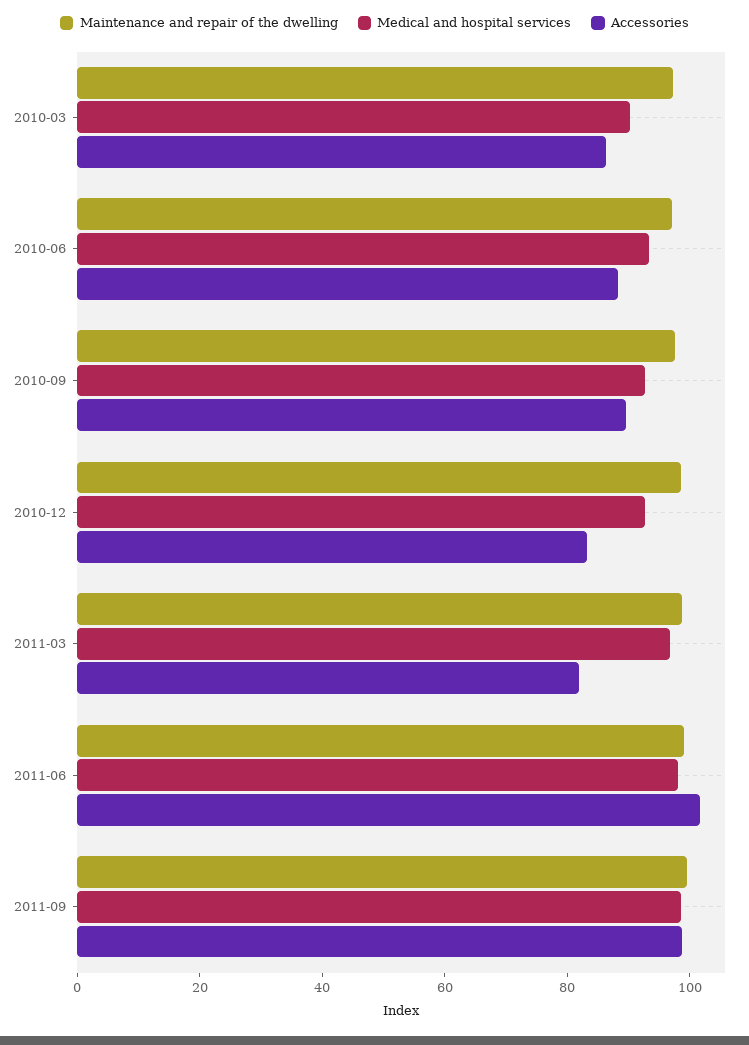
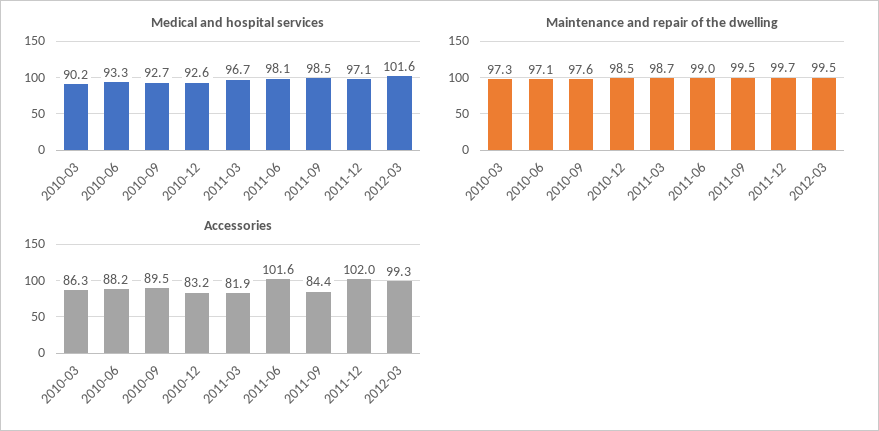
Accessories, 2011-09: 100 -> 84.4
Medical and hospital services, 2011-12: none -> 97.1
Medical and hospital services, 2012-03: none -> 101.6
Maintenance and repair of the dwelling, 2011-12: none -> 99.7
Maintenance and repair of the dwelling, 2012-03: none -> 99.5
Accessories, 2011-12: none -> 102
Accessories, 2012-03: none -> 99.3

